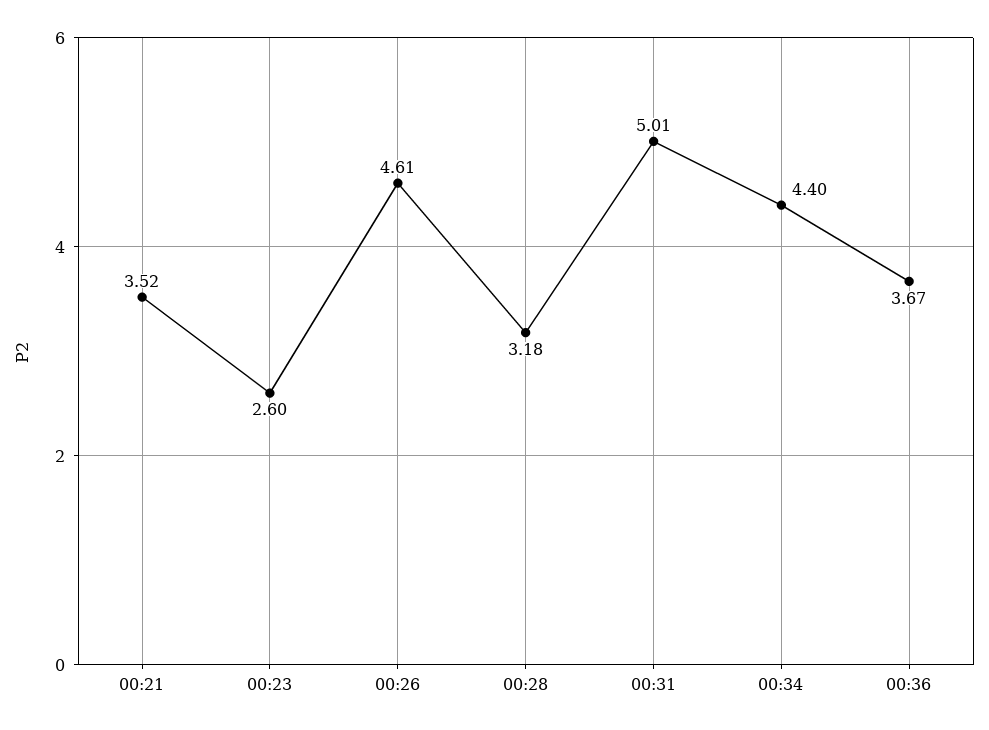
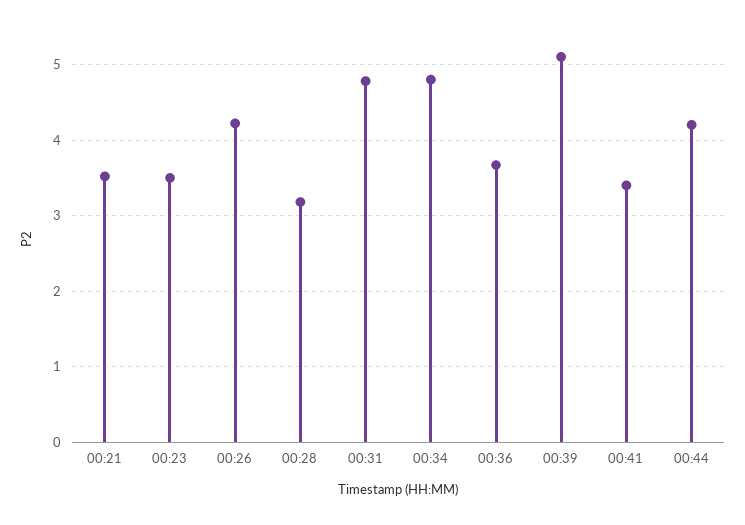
00:23: 2.6 -> 3.5
00:26: 4.61 -> 4.2
00:31: 5.01 -> 4.8
00:34: 4.4 -> 4.8
00:39: none -> 5.1
00:41: none -> 3.4
00:44: none -> 4.2

